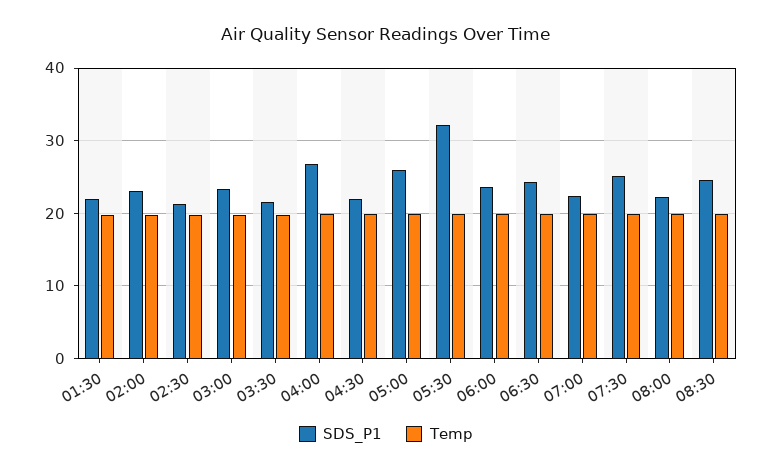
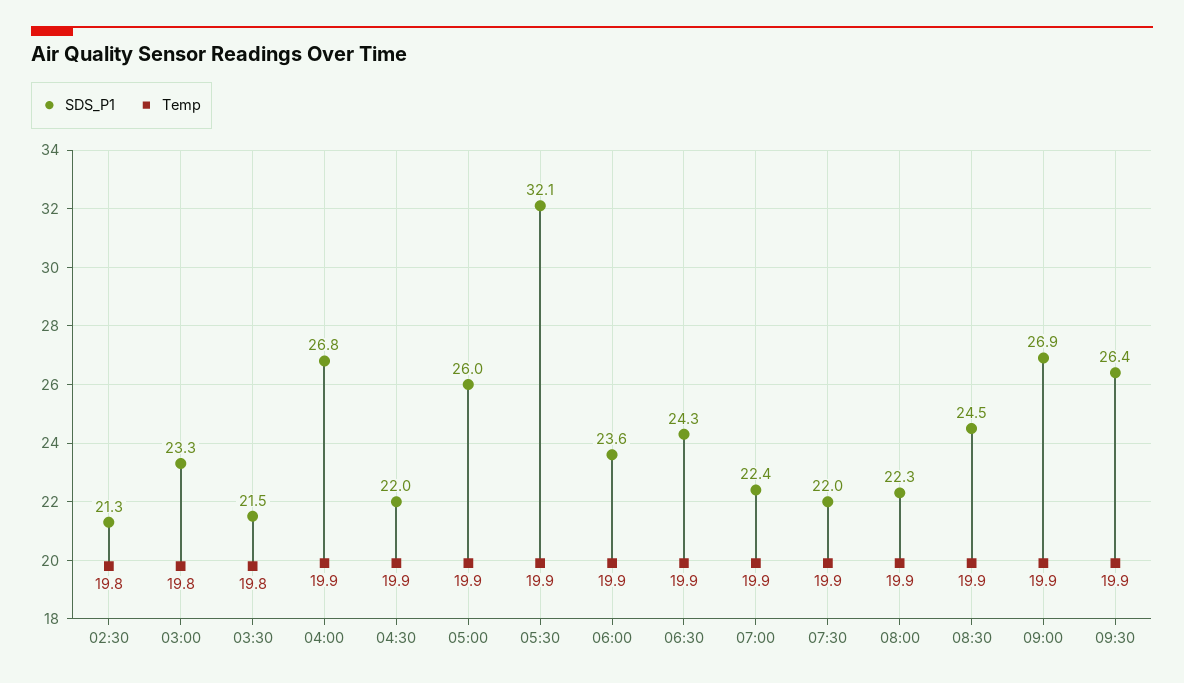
SDS_P1, 01:30: 22 -> none
Temp, 01:30: 20 -> none
SDS_P1, 02:00: 23 -> none
Temp, 02:00: 20 -> none
SDS_P1, 07:30: 25 -> 22
SDS_P1, 09:00: none -> 26.9
Temp, 09:00: none -> 19.9
SDS_P1, 09:30: none -> 26.4
Temp, 09:30: none -> 19.9

